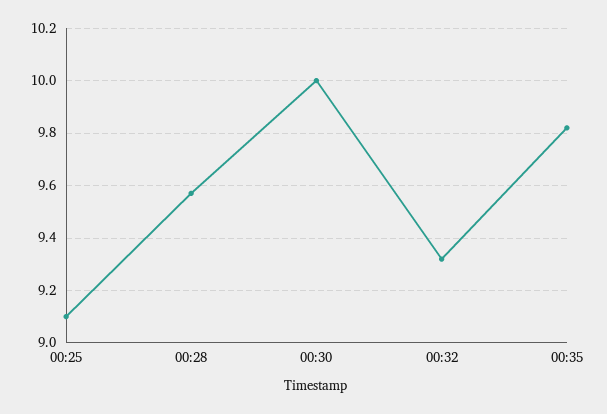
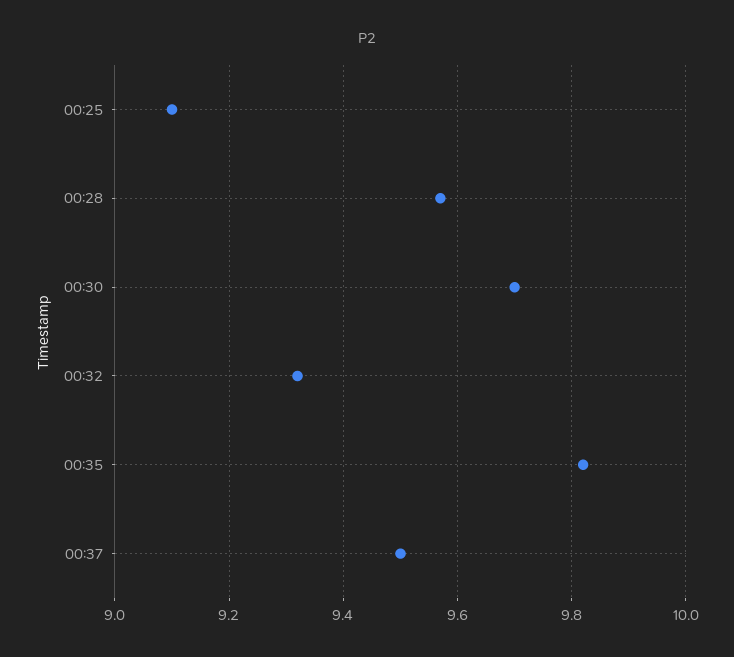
00:30: 10 -> 9.7
00:37: none -> 9.5

